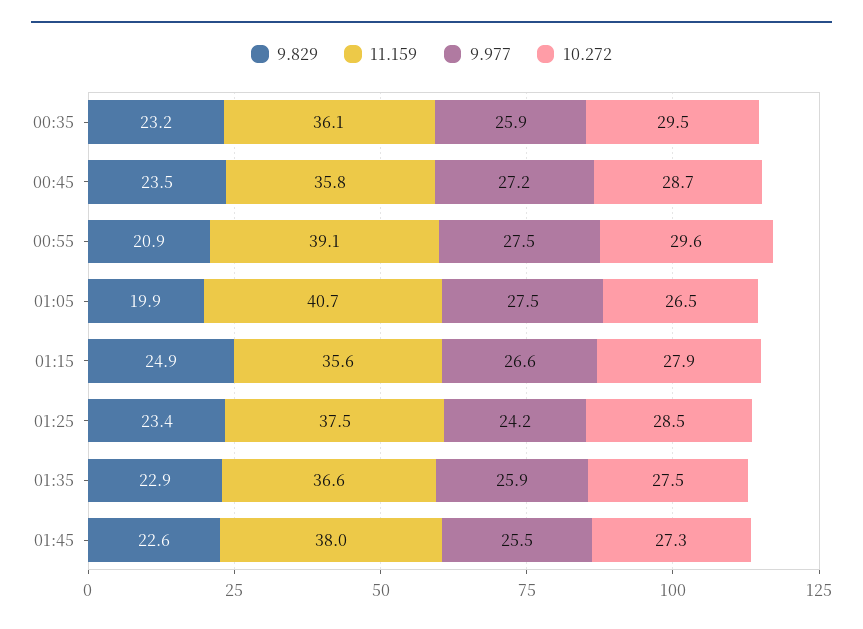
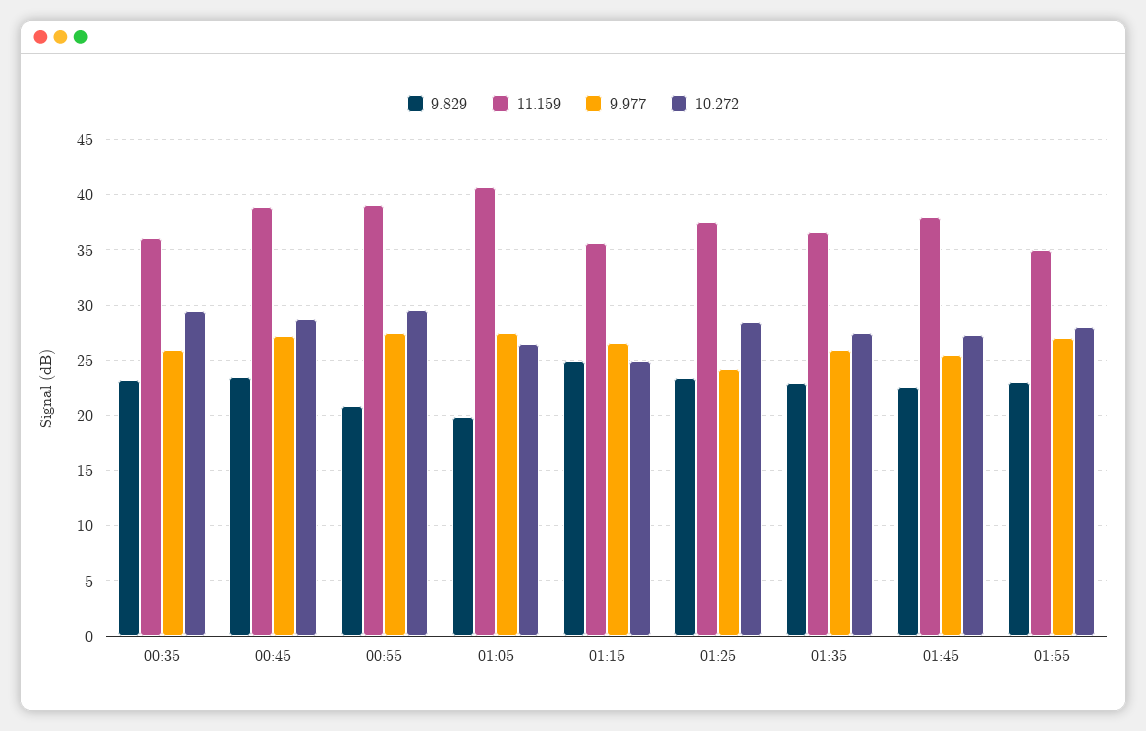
11.159, 00:45: 35.8 -> 39
10.272, 01:15: 27.9 -> 25
9.829, 01:55: none -> 23
11.159, 01:55: none -> 35
9.977, 01:55: none -> 27
10.272, 01:55: none -> 28

